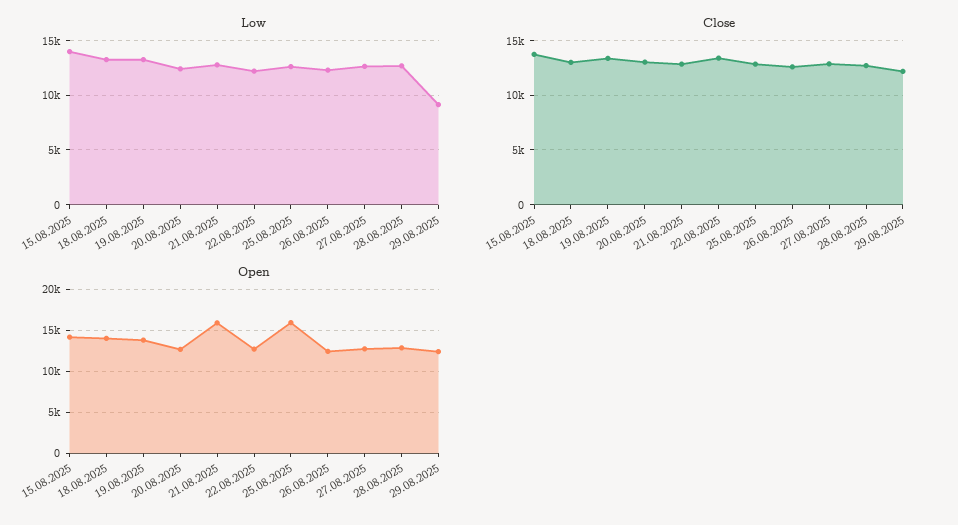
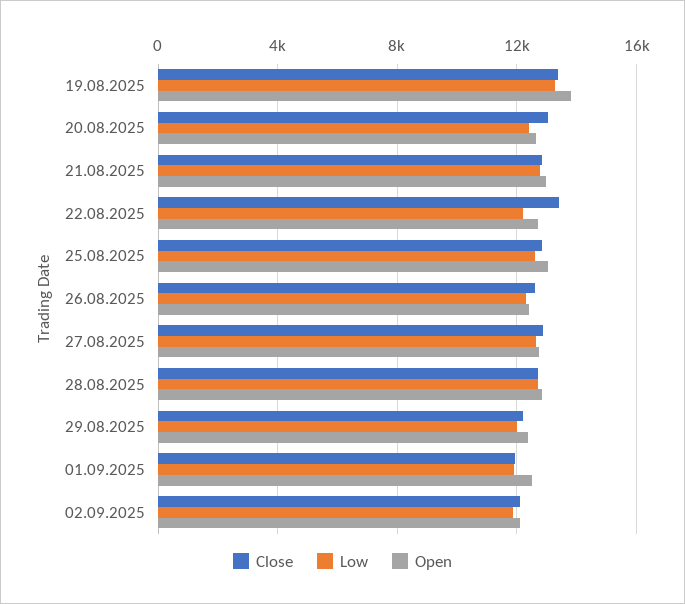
Low, 15.08.2025: 14000 -> none
Low, 18.08.2025: 13000 -> none
Low, 29.08.2025: 9000 -> 12000
Close, 15.08.2025: 14000 -> none
Close, 18.08.2025: 13000 -> none
Open, 15.08.2025: 14000 -> none
Open, 18.08.2025: 14000 -> none
Open, 21.08.2025: 16000 -> 13000
Open, 25.08.2025: 16000 -> 13000
Close, 01.09.2025: none -> 12000
Low, 01.09.2025: none -> 12000
Open, 01.09.2025: none -> 12500
Close, 02.09.2025: none -> 12000
Low, 02.09.2025: none -> 12000
Open, 02.09.2025: none -> 12000

